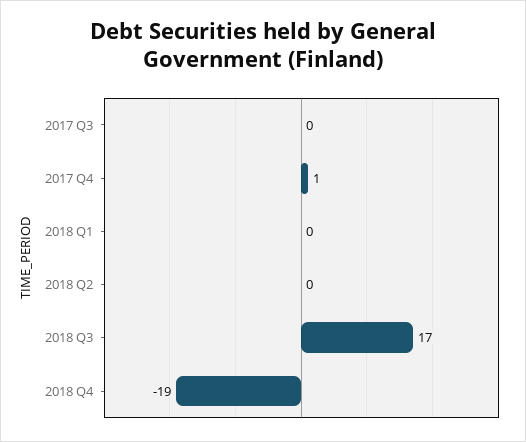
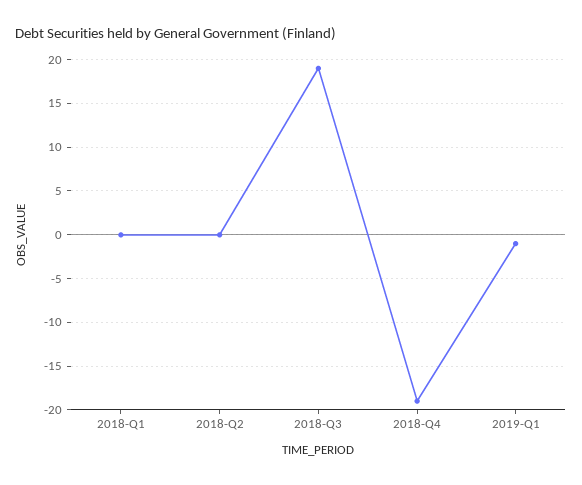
2017 Q3: 0 -> none
2017 Q4: 1 -> none
2018 Q3: 17 -> 19
2019-Q1: none -> -1

